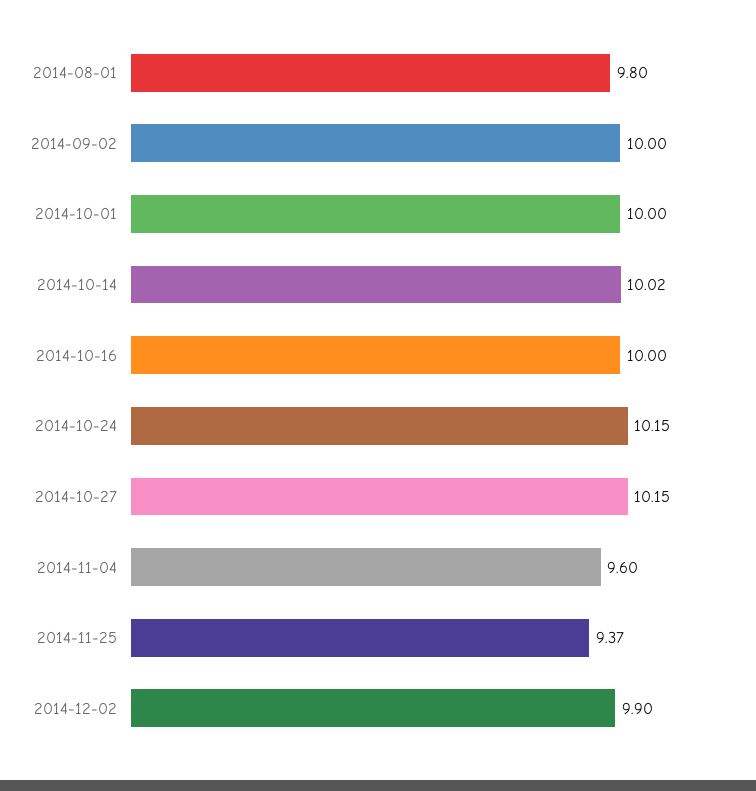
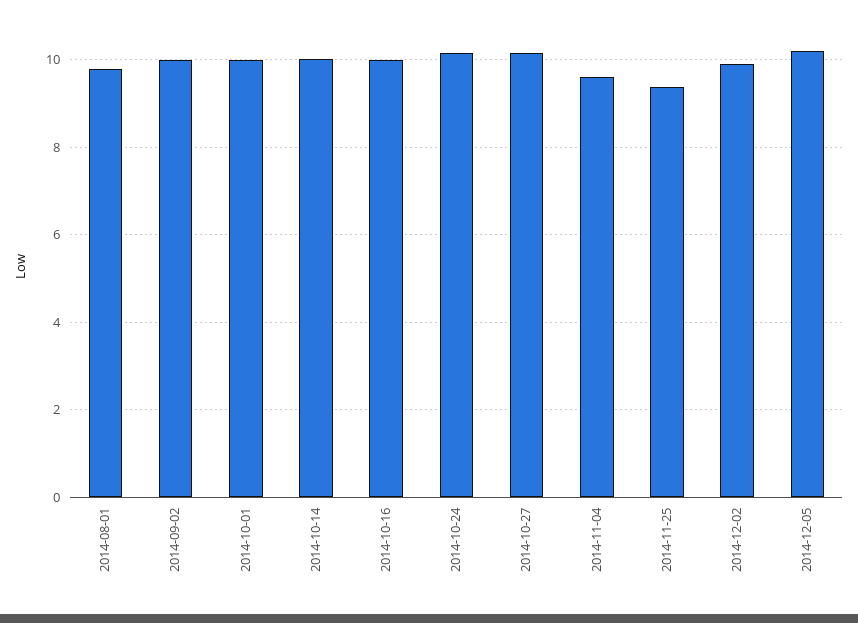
2014-12-05: none -> 10.2

